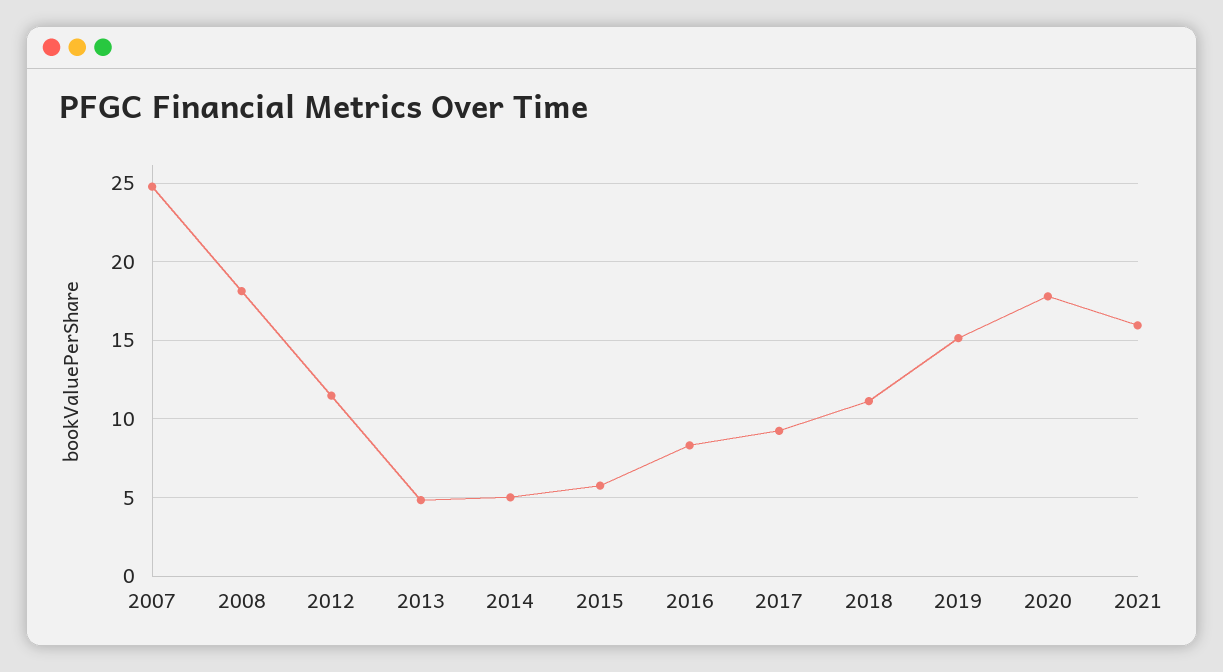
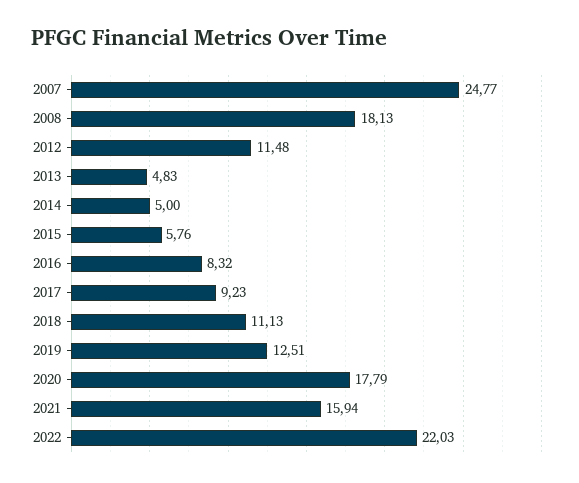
2019: 15 -> 12.51
2022: none -> 22.03

